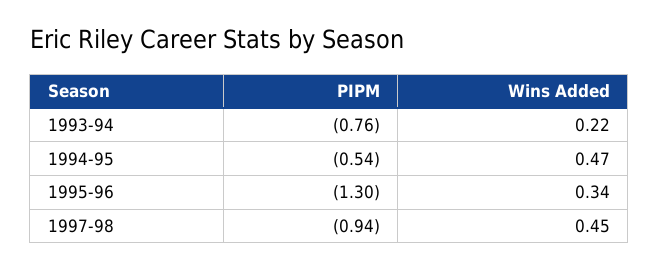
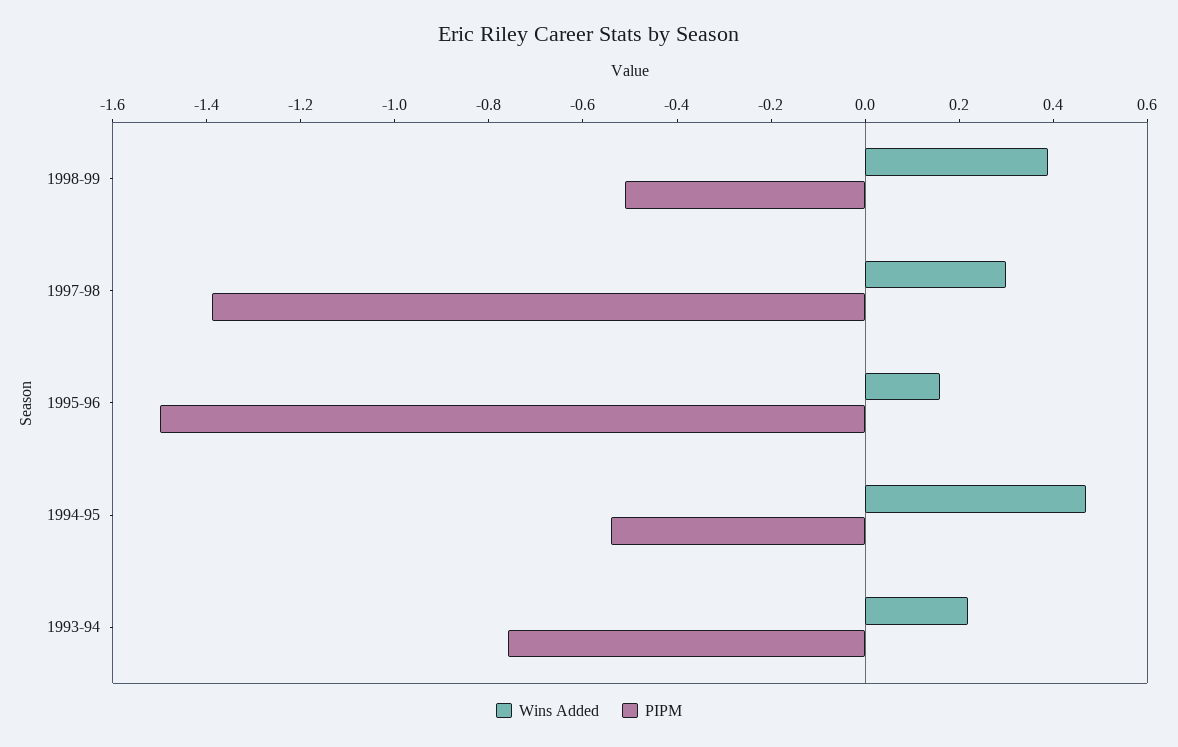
PIPM, 1995-96: -1.3 -> -1.5
Wins Added, 1995-96: 0.34 -> 0.15
PIPM, 1997-98: -0.94 -> -1.4
Wins Added, 1997-98: 0.45 -> 0.3
Wins Added, 1998-99: none -> 0.4
PIPM, 1998-99: none -> -0.5

